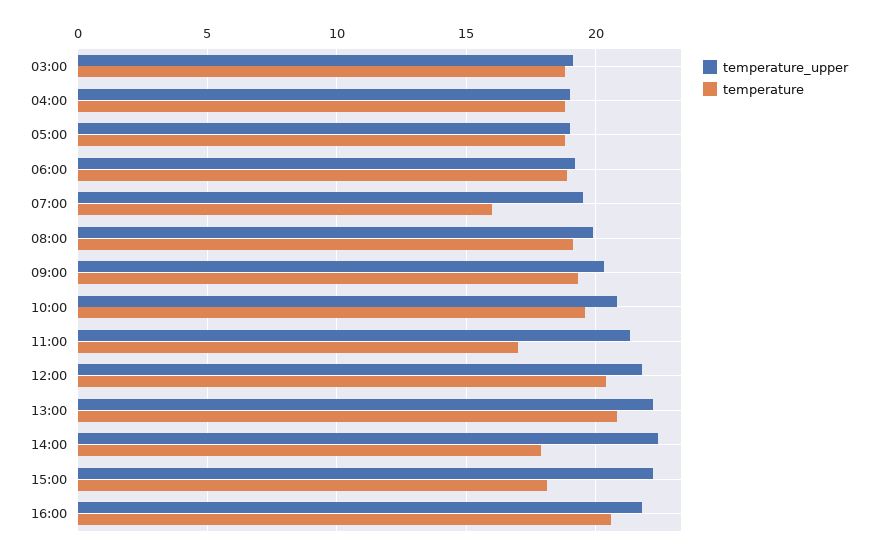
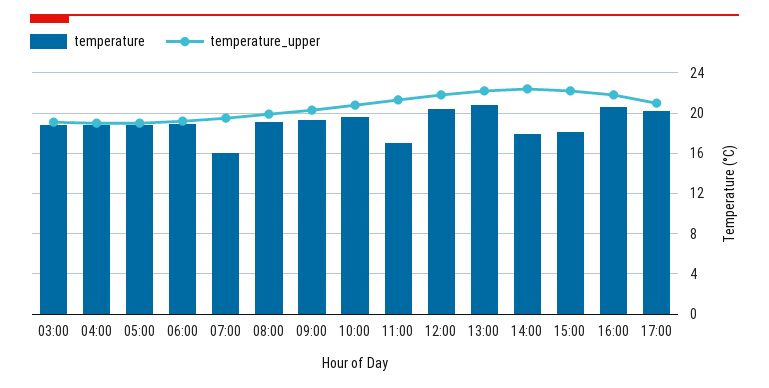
temperature, 17:00: none -> 20
temperature_upper, 17:00: none -> 21

